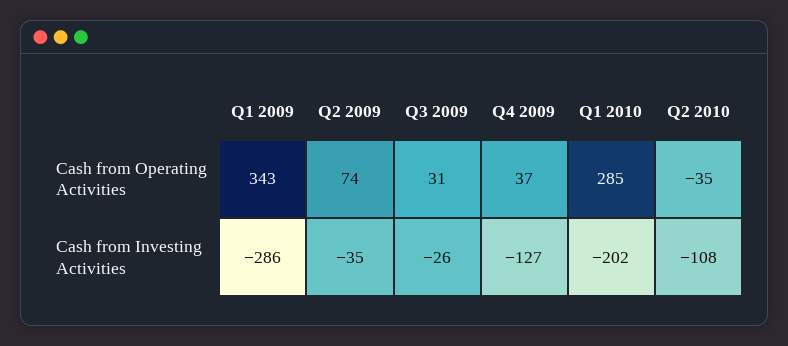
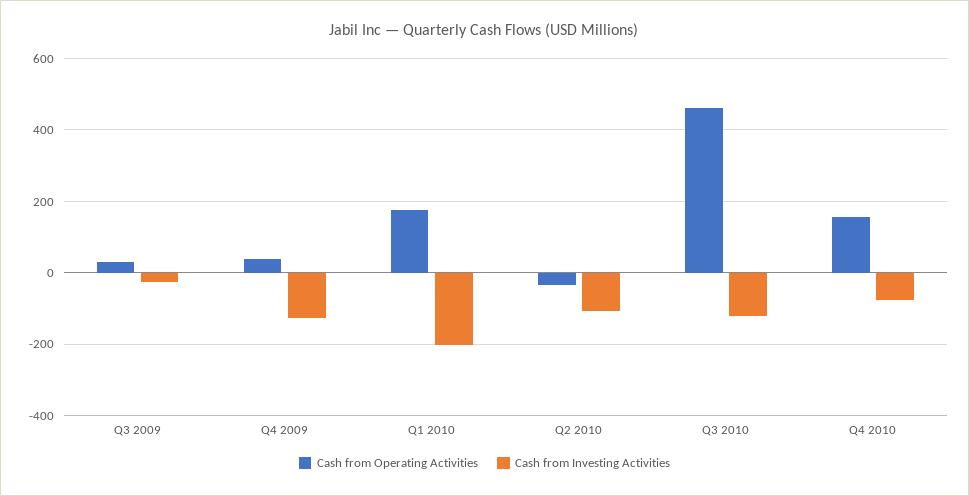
Cash from Operating Activities, Q1 2009: 343 -> none
Cash from Operating Activities, Q2 2009: 74 -> none
Cash from Operating Activities, Q1 2010: 285 -> 180
Cash from Investing Activities, Q1 2009: -286 -> none
Cash from Investing Activities, Q2 2009: -35 -> none
Cash from Operating Activities, Q3 2010: none -> 460
Cash from Investing Activities, Q3 2010: none -> -120
Cash from Operating Activities, Q4 2010: none -> 160
Cash from Investing Activities, Q4 2010: none -> -80

